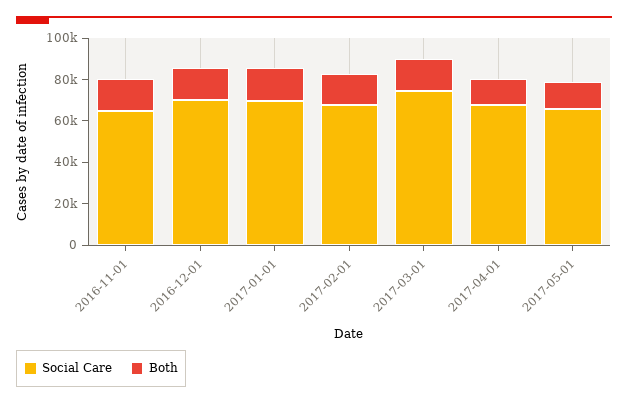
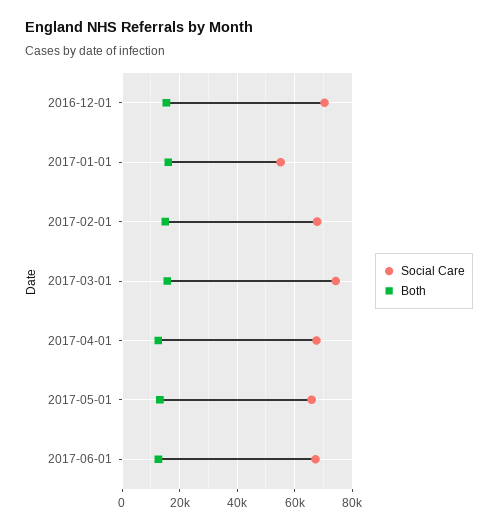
Social Care, 2016-11-01: 65000 -> none
Both, 2016-11-01: 15000 -> none
Social Care, 2017-01-01: 70000 -> 55000
Social Care, 2017-06-01: none -> 67500
Both, 2017-06-01: none -> 12500

